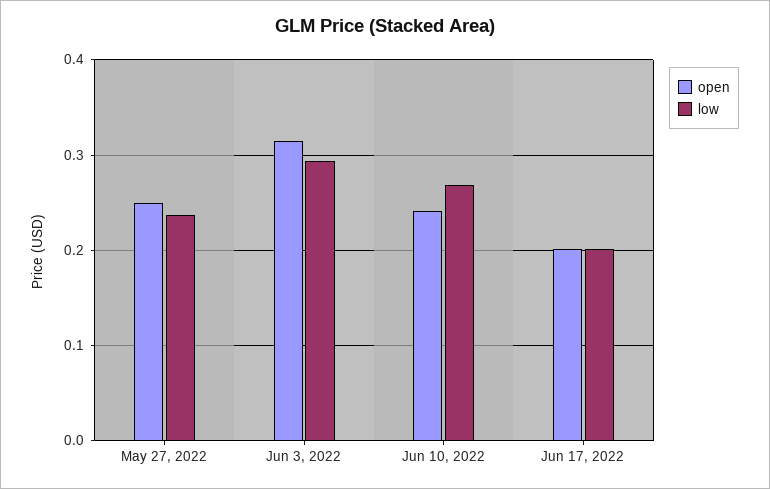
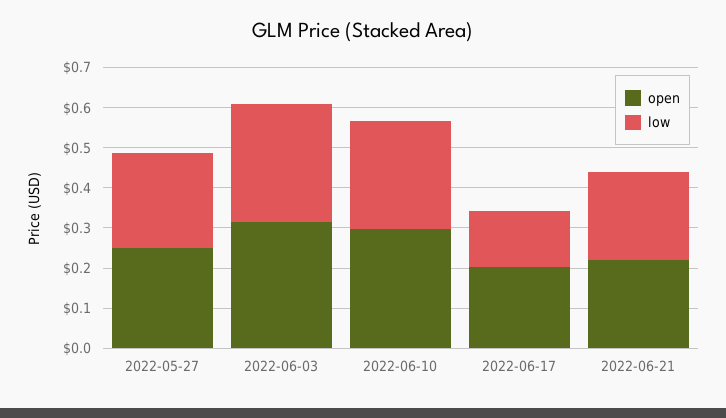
open, Jun 10, 2022: 0.24 -> 0.3
low, Jun 17, 2022: 0.2 -> 0.14
open, 2022-06-21: none -> 0.22
low, 2022-06-21: none -> 0.22

